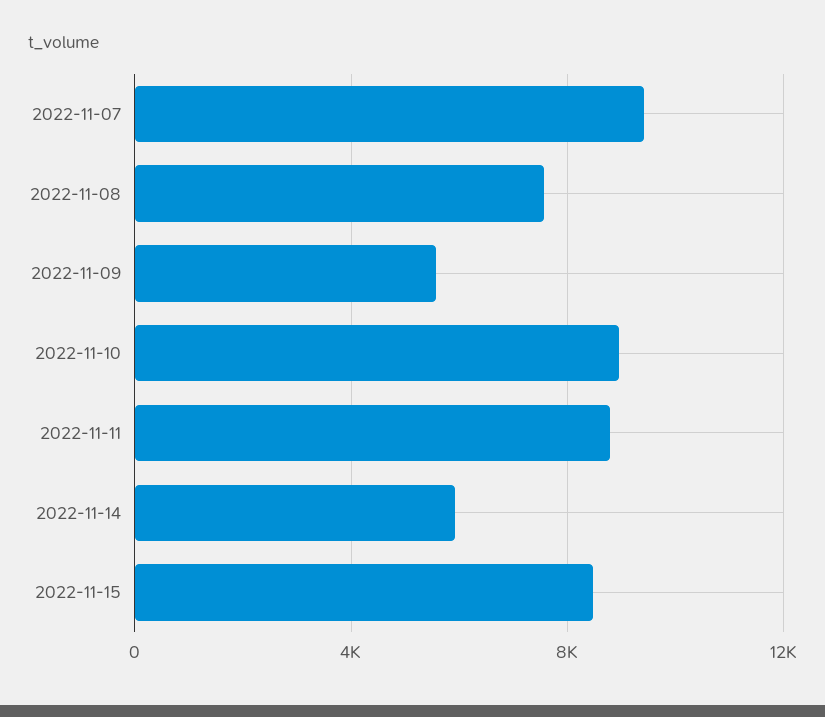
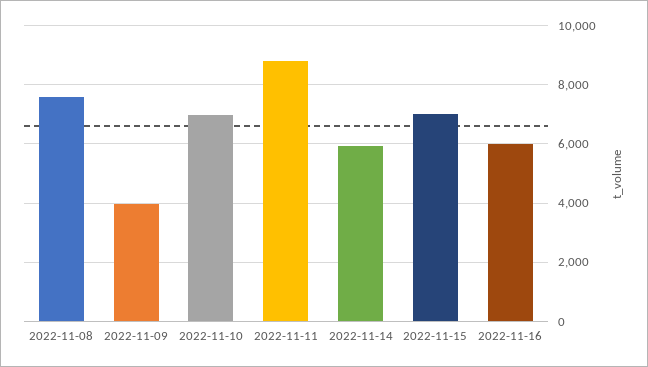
2022-11-07: 9500 -> none
2022-11-09: 5500 -> 4000
2022-11-10: 9000 -> 7000
2022-11-15: 8500 -> 7000
2022-11-16: none -> 6000

